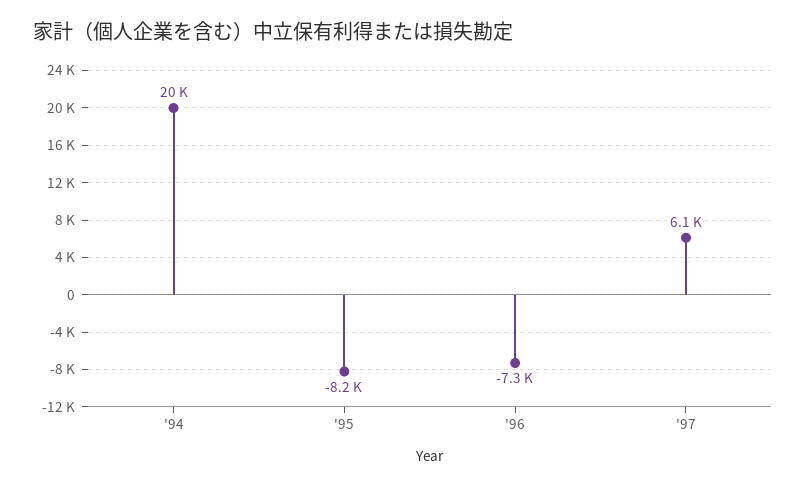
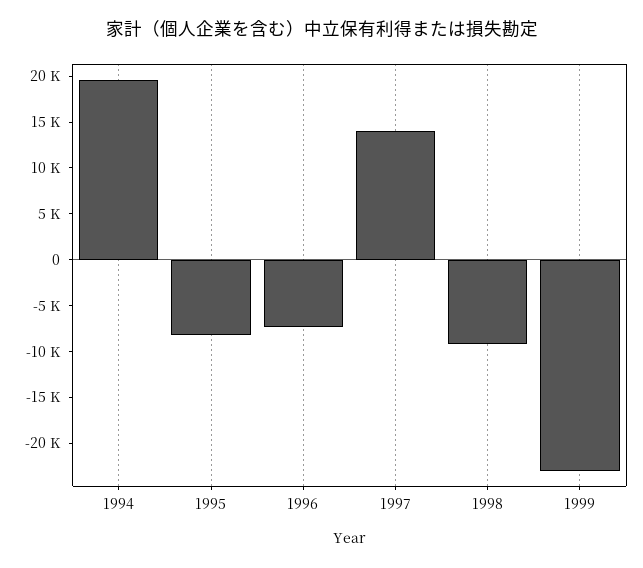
'97: 6100 -> 14000
1998: none -> -9000
1999: none -> -23000

